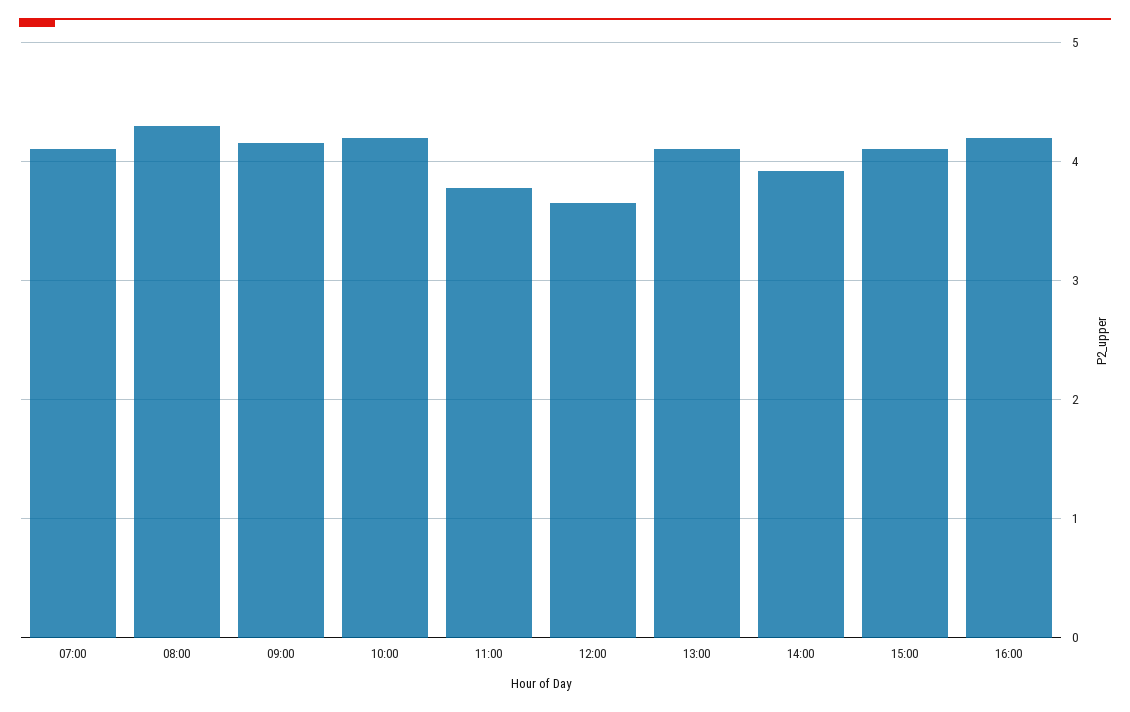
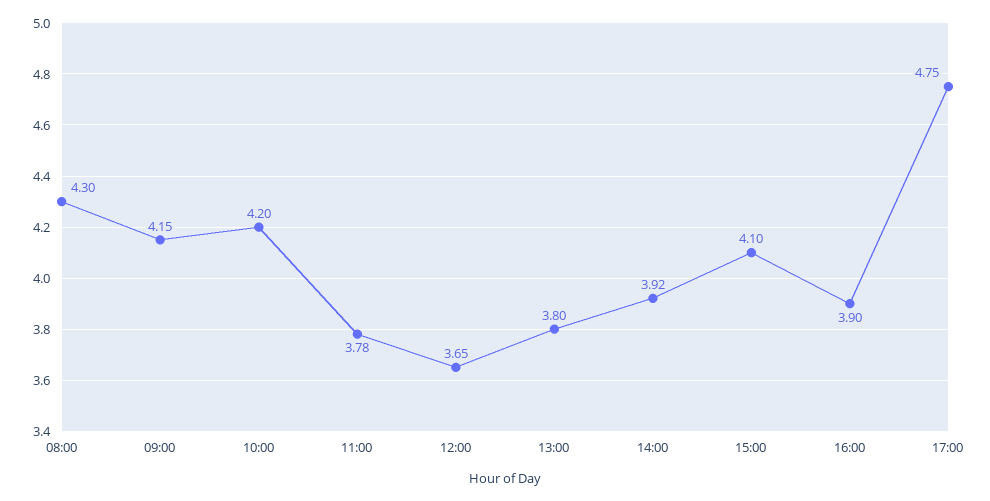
07:00: 4.1 -> none
13:00: 4.1 -> 3.8
16:00: 4.2 -> 3.9
17:00: none -> 4.75

